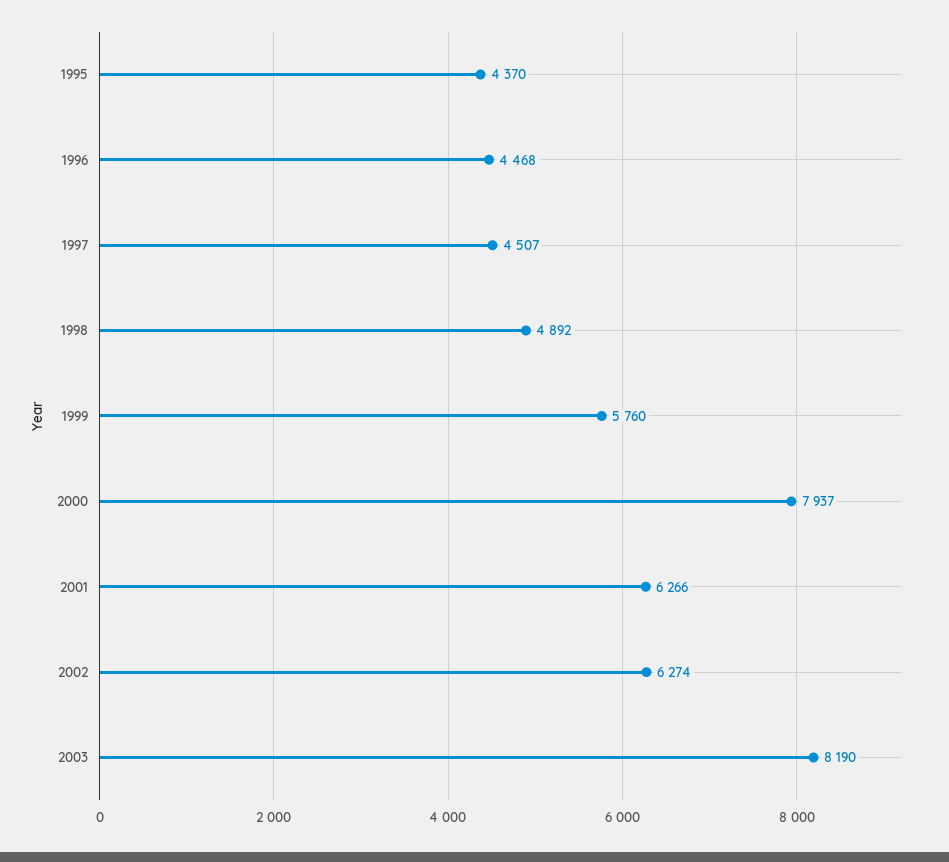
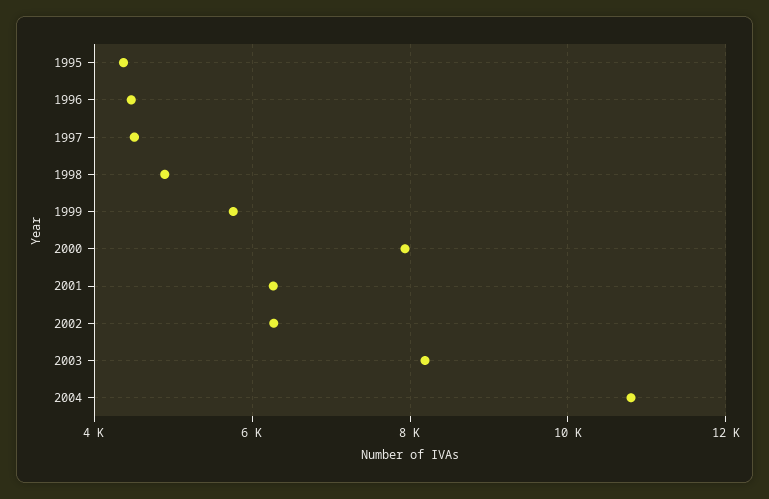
2004: none -> 10800

